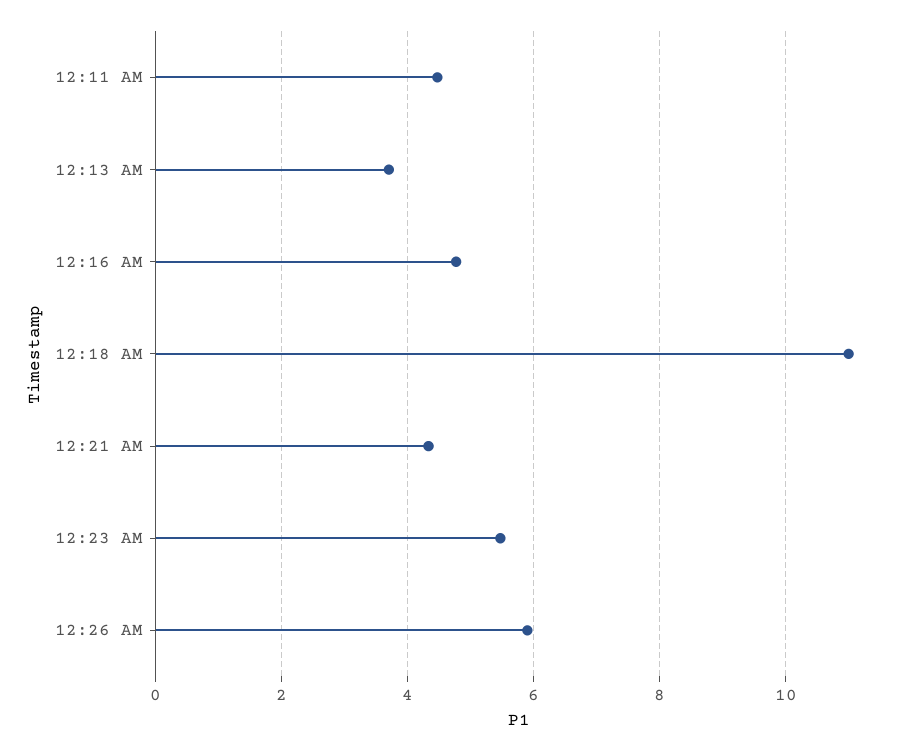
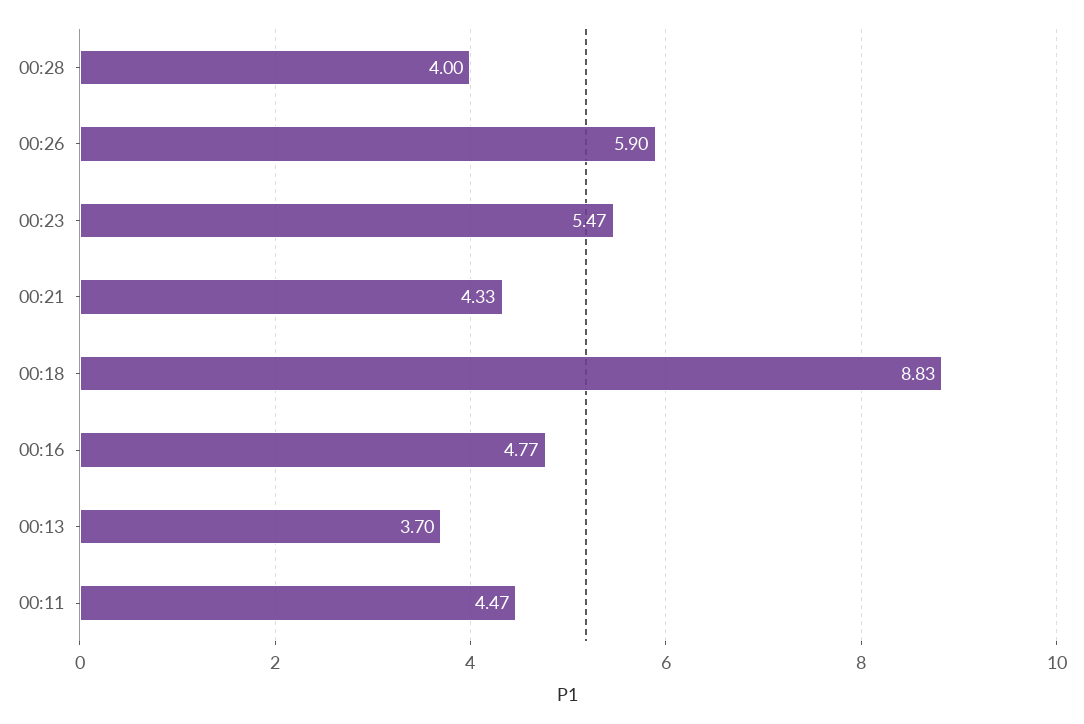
12:18 AM: 11 -> 8.83
00:28: none -> 4

